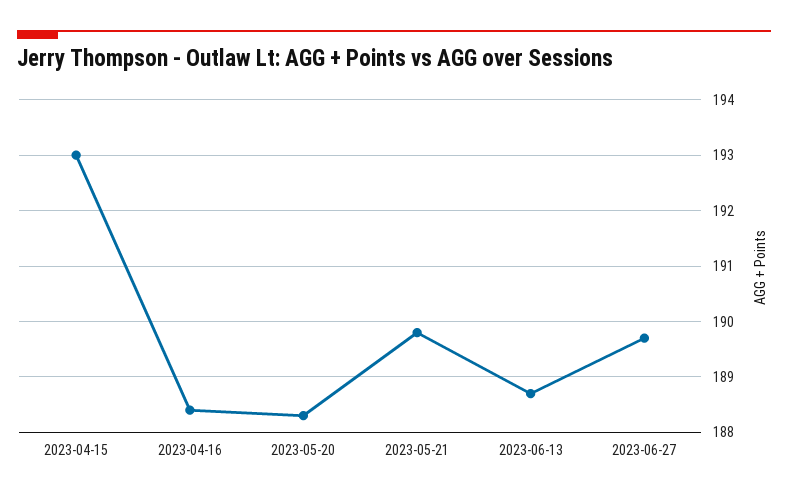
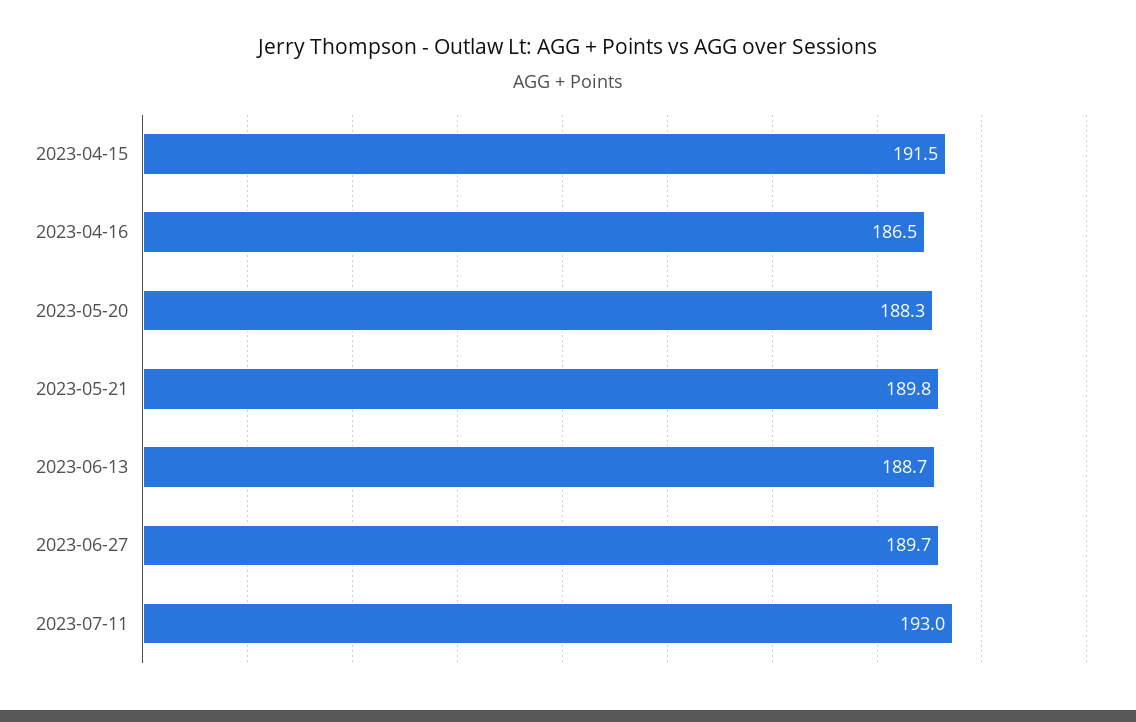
2023-04-15: 193 -> 191.5
2023-04-16: 188.5 -> 186.5
2023-07-11: none -> 193

